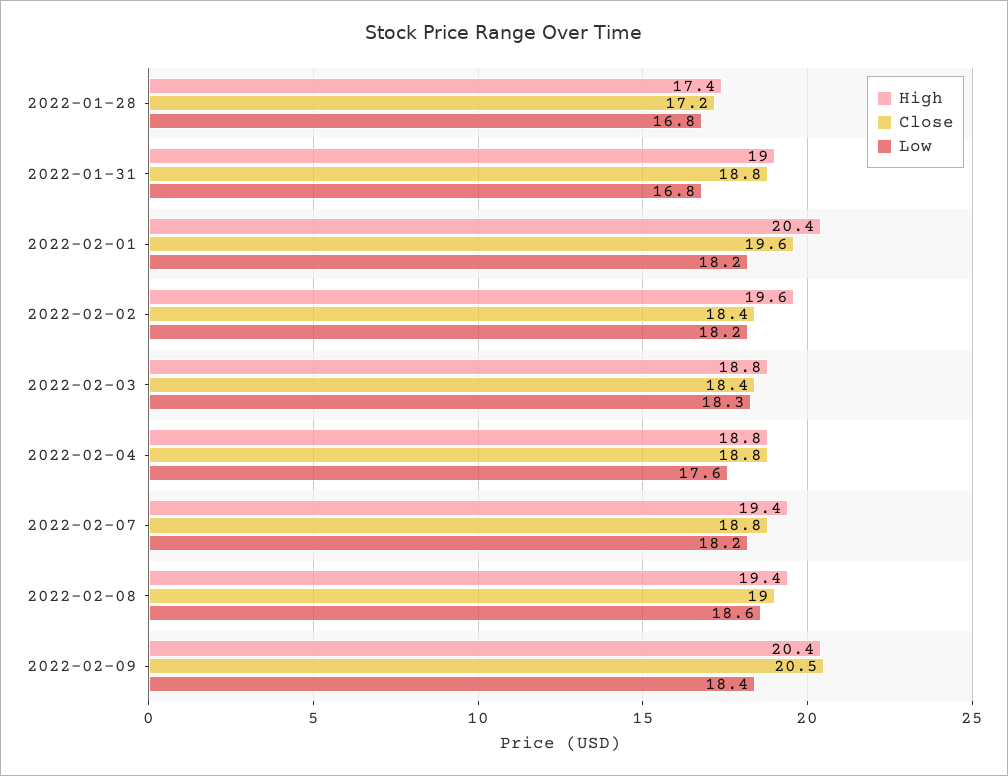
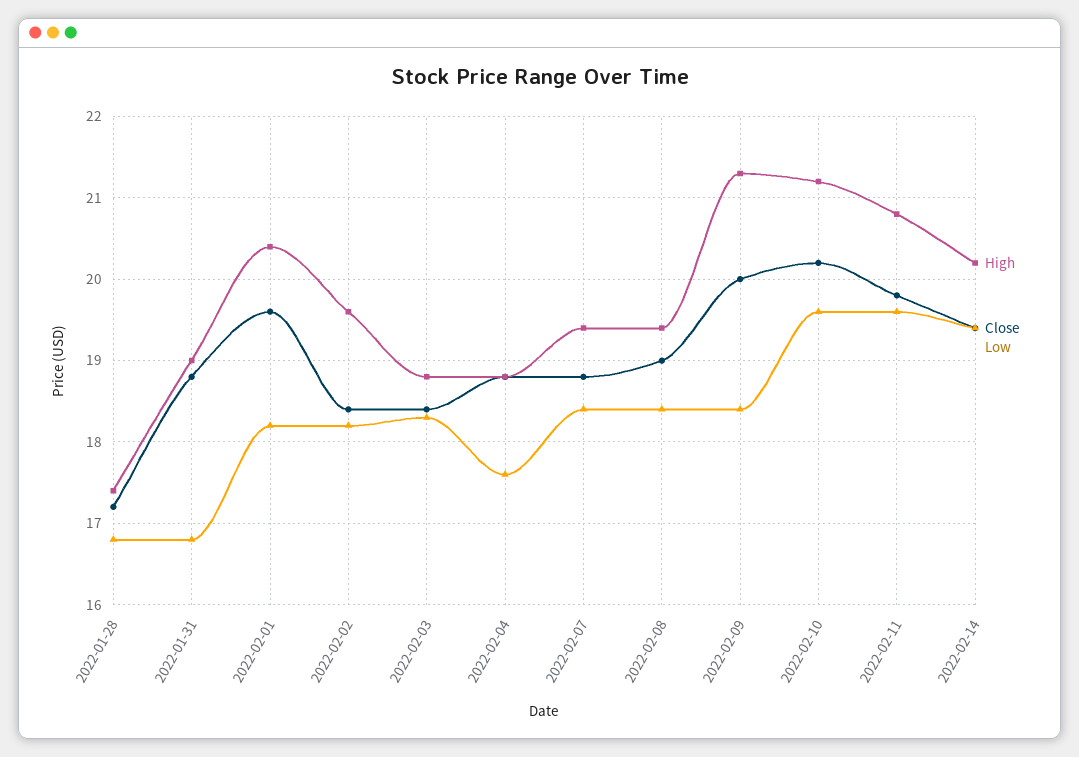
Low, 2022-02-07: 18.2 -> 18.4
Low, 2022-02-08: 18.6 -> 18.4
High, 2022-02-09: 20.4 -> 21.3
Close, 2022-02-09: 20.5 -> 20
High, 2022-02-10: none -> 21.2
Close, 2022-02-10: none -> 20.2
Low, 2022-02-10: none -> 19.6
High, 2022-02-11: none -> 20.8
Close, 2022-02-11: none -> 19.8
Low, 2022-02-11: none -> 19.6
High, 2022-02-14: none -> 20.2
Close, 2022-02-14: none -> 19.4
Low, 2022-02-14: none -> 19.4

